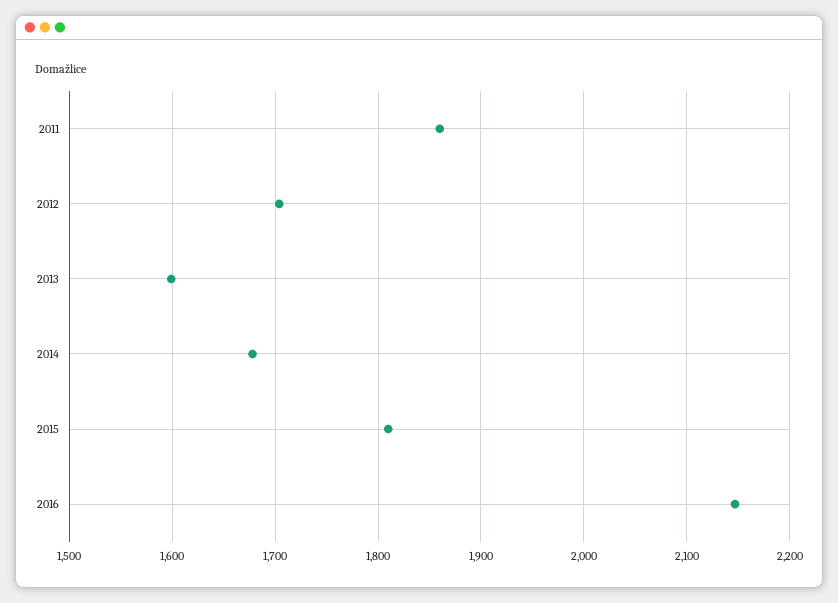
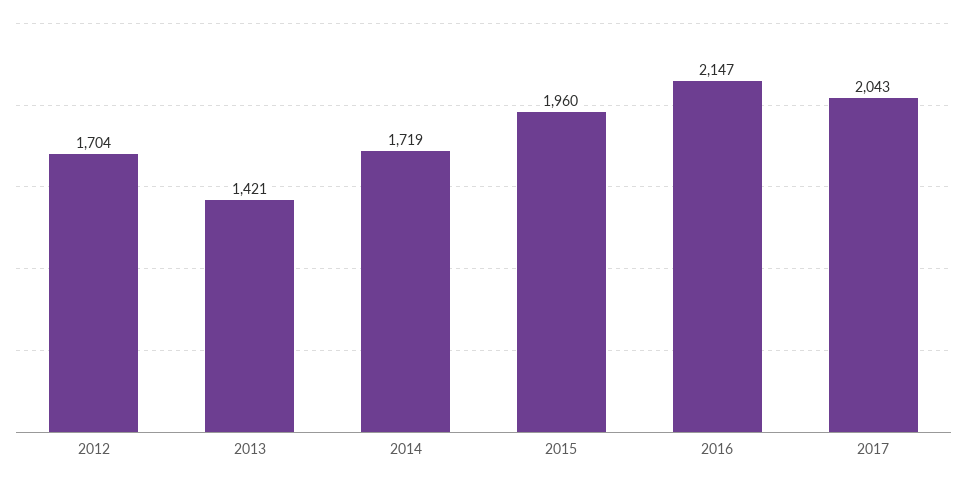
2011: 1860 -> none
2013: 1600 -> 1421
2014: 1680 -> 1719
2015: 1810 -> 1960
2017: none -> 2043

